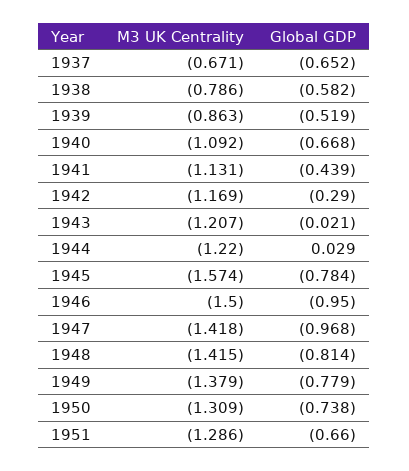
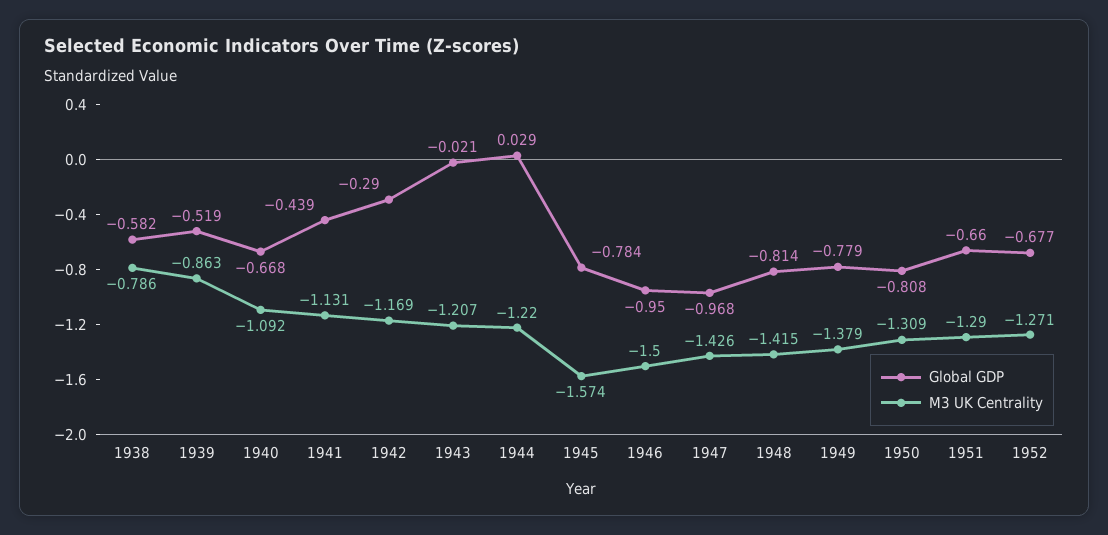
M3 UK Centrality, 1937: -0.671 -> none
Global GDP, 1937: -0.652 -> none
M3 UK Centrality, 1947: -1.418 -> -1.426
Global GDP, 1950: -0.738 -> -0.808
M3 UK Centrality, 1951: -1.286 -> -1.29
Global GDP, 1952: none -> -0.677
M3 UK Centrality, 1952: none -> -1.271

